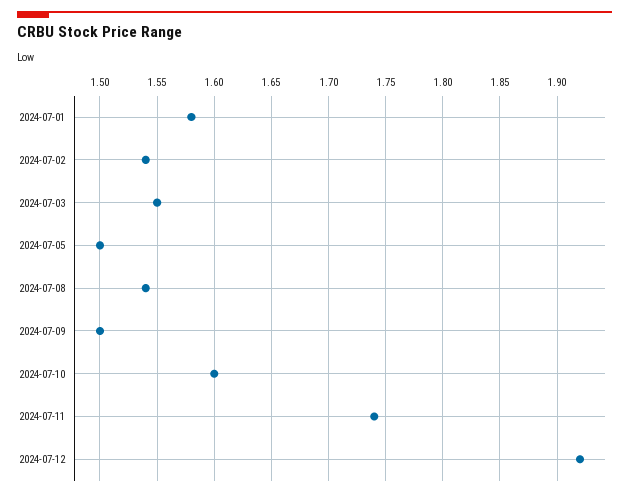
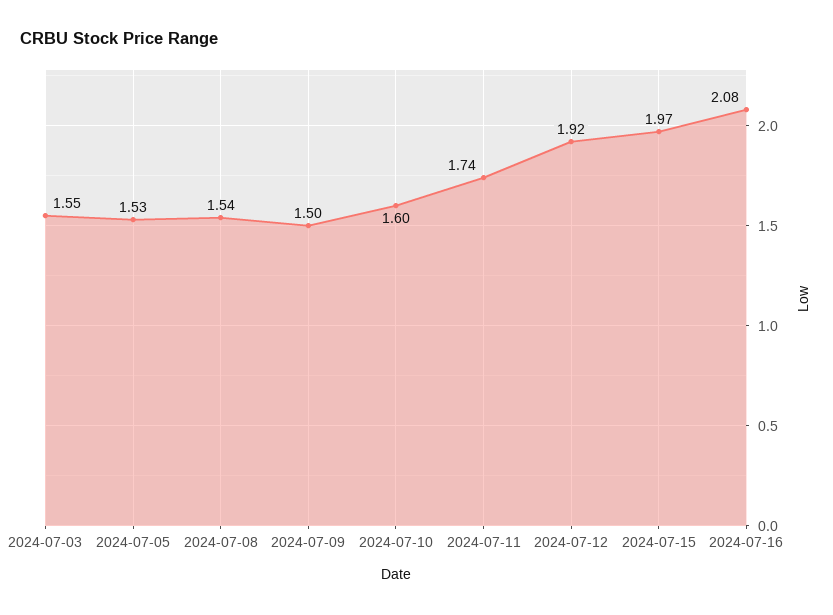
2024-07-01: 1.58 -> none
2024-07-02: 1.54 -> none
2024-07-05: 1.5 -> 1.53
2024-07-15: none -> 1.97
2024-07-16: none -> 2.08

